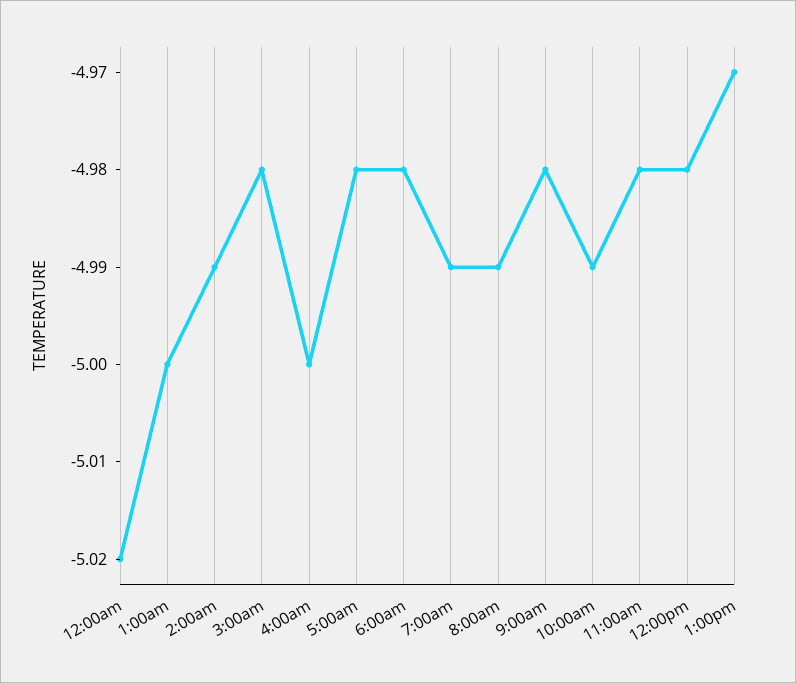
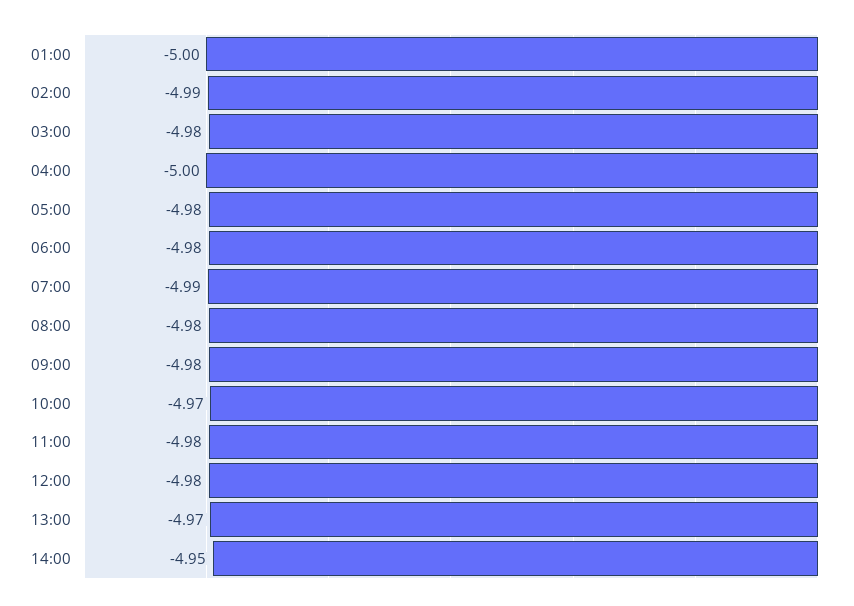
12:00am: -5.02 -> none
8:00am: -4.99 -> -4.98
10:00am: -4.99 -> -4.97
14:00: none -> -4.95

